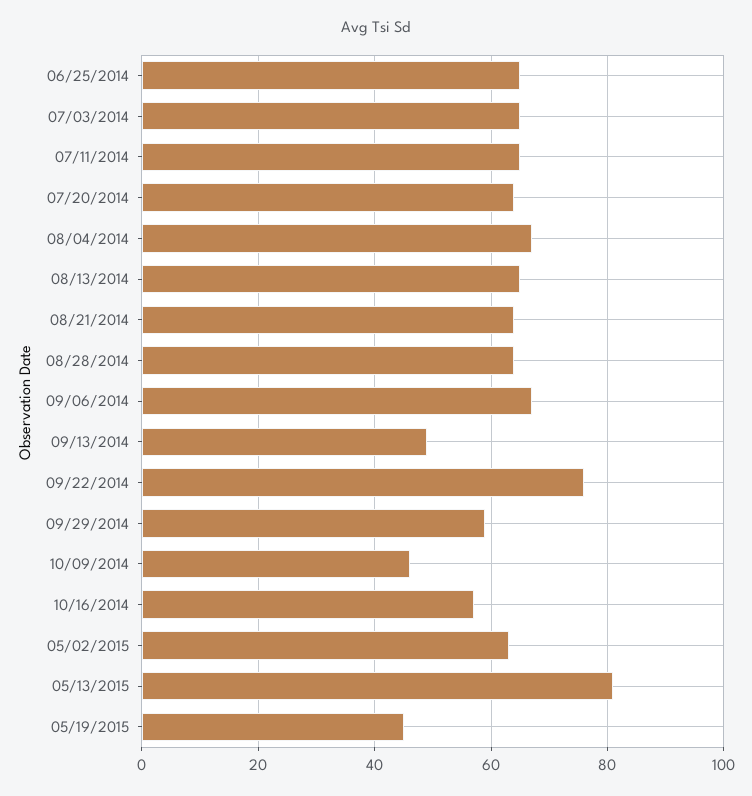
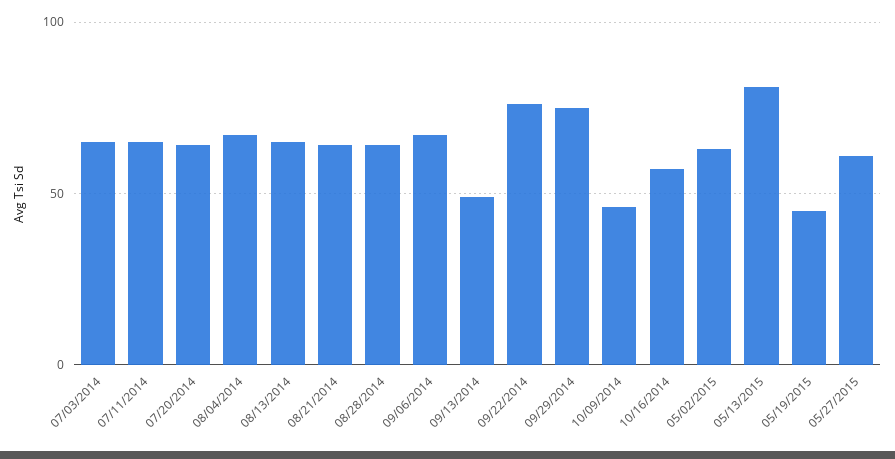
06/25/2014: 65 -> none
09/29/2014: 60 -> 75
05/27/2015: none -> 60

